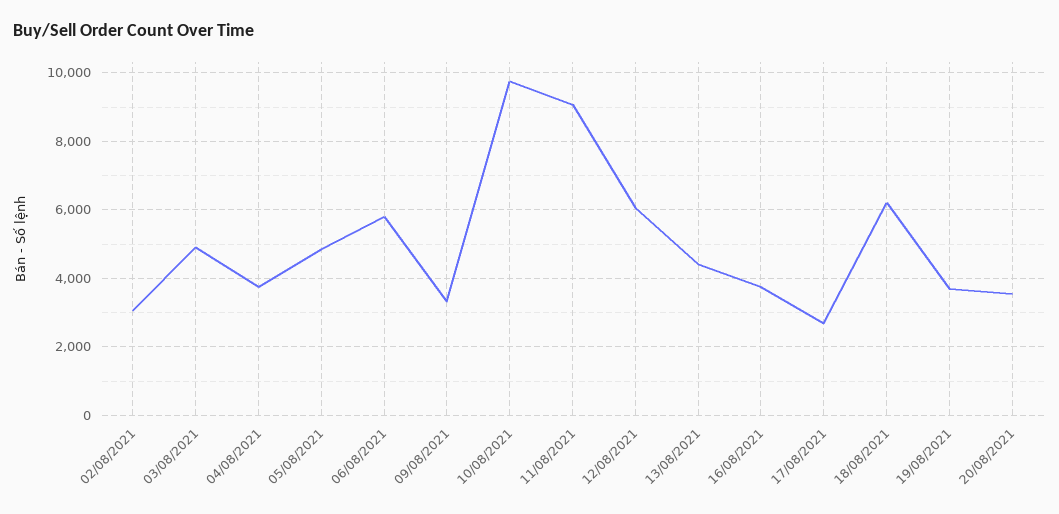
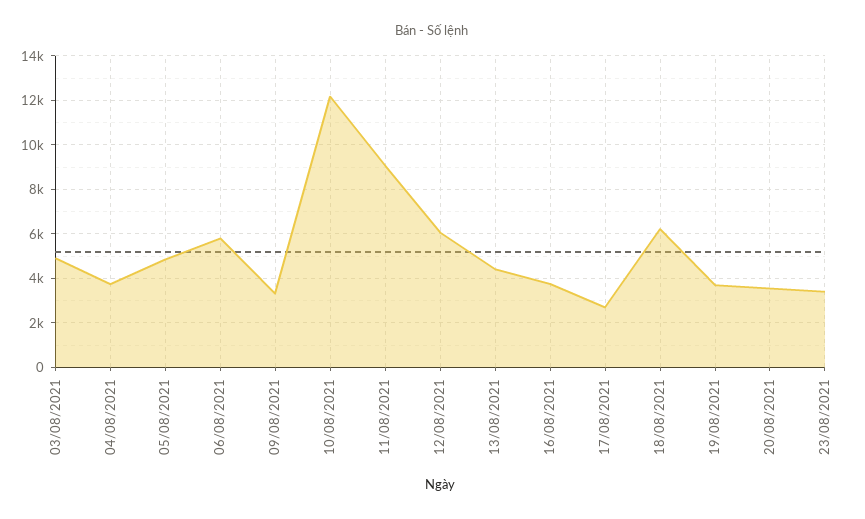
02/08/2021: 3000 -> none
10/08/2021: 9800 -> 12000
23/08/2021: none -> 3500

